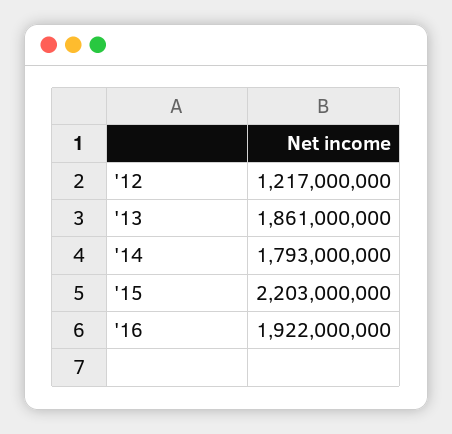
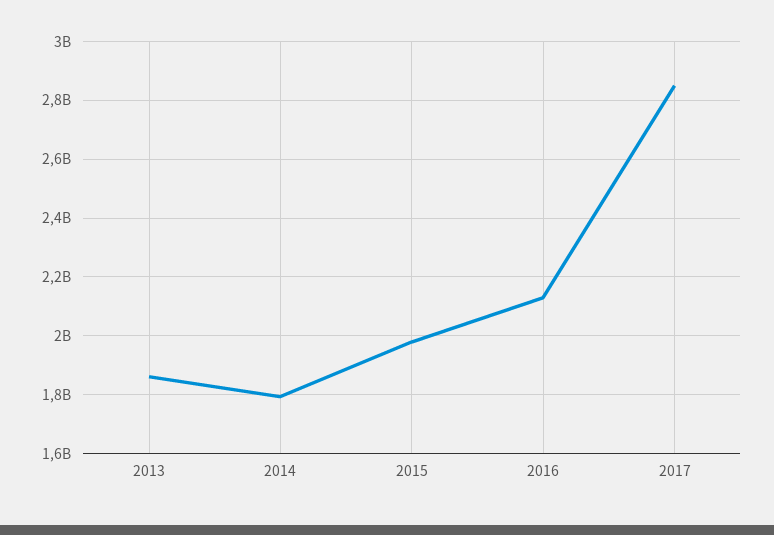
'12: 1217000000 -> none
'15: 2203000000 -> 1975000000
'16: 1922000000 -> 2125000000
2017: none -> 2850000000

